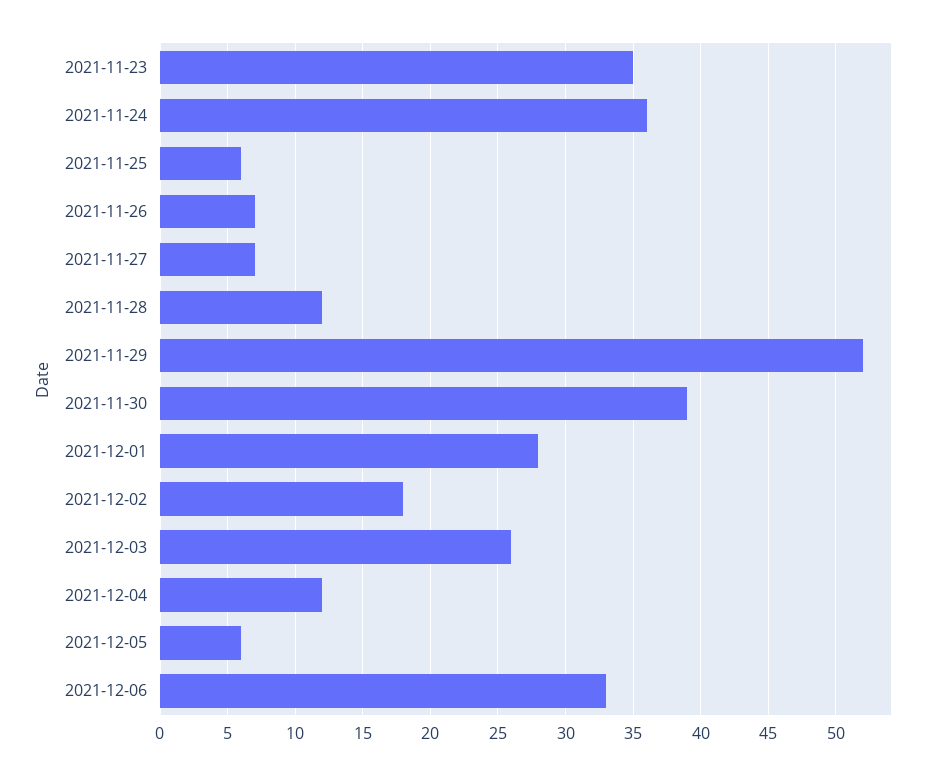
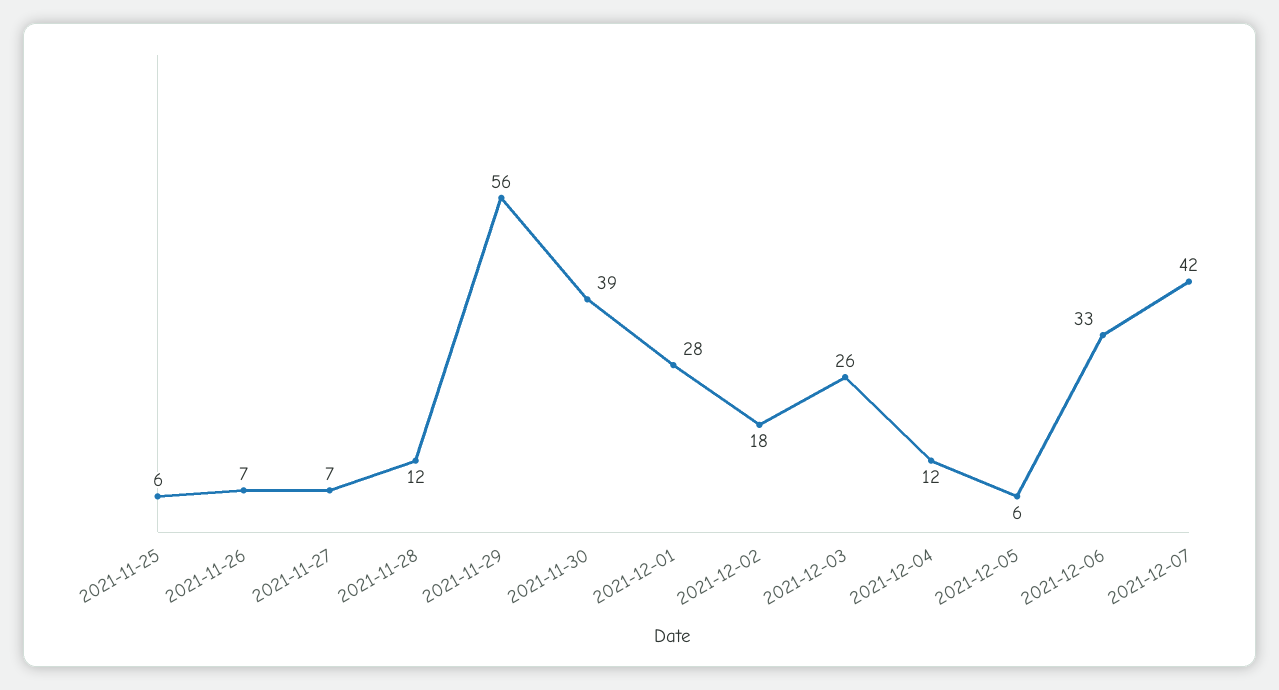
2021-11-23: 35 -> none
2021-11-24: 36 -> none
2021-11-29: 52 -> 56
2021-12-07: none -> 42

